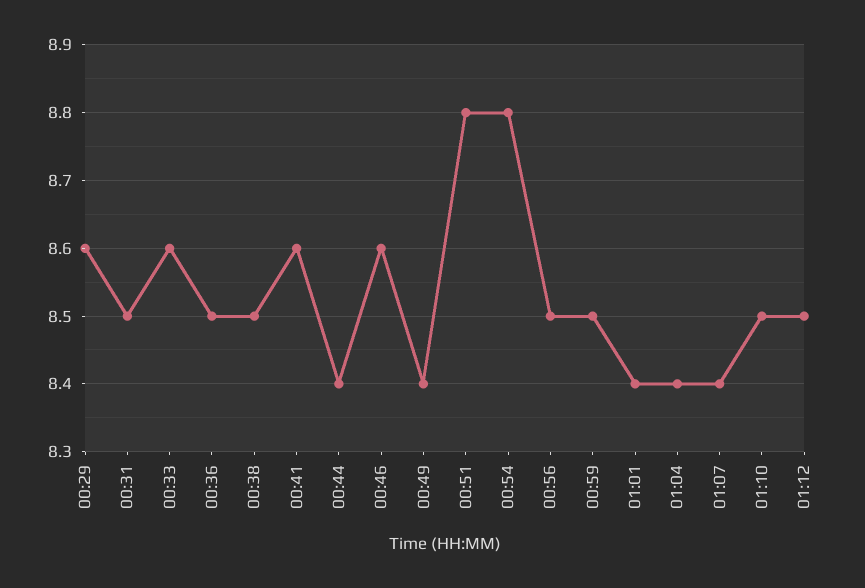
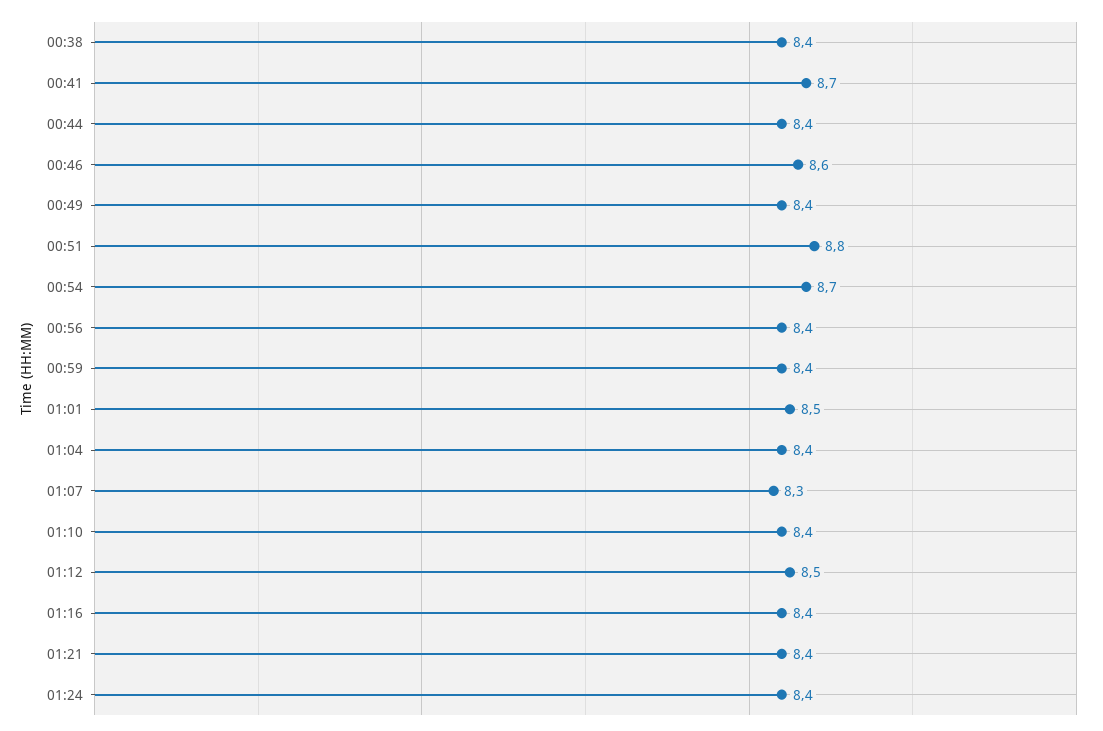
00:29: 8.6 -> none
00:31: 8.5 -> none
00:33: 8.6 -> none
00:36: 8.5 -> none
00:38: 8.5 -> 8.4
00:41: 8.6 -> 8.7
00:54: 8.8 -> 8.7
00:56: 8.5 -> 8.4
00:59: 8.5 -> 8.4
01:01: 8.4 -> 8.5
01:07: 8.4 -> 8.3
01:10: 8.5 -> 8.4
01:16: none -> 8.4
01:21: none -> 8.4
01:24: none -> 8.4

